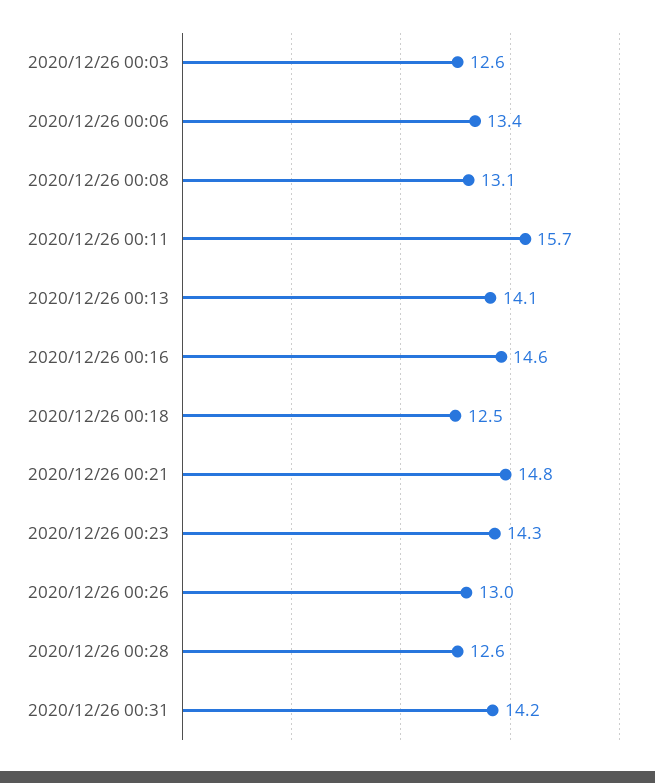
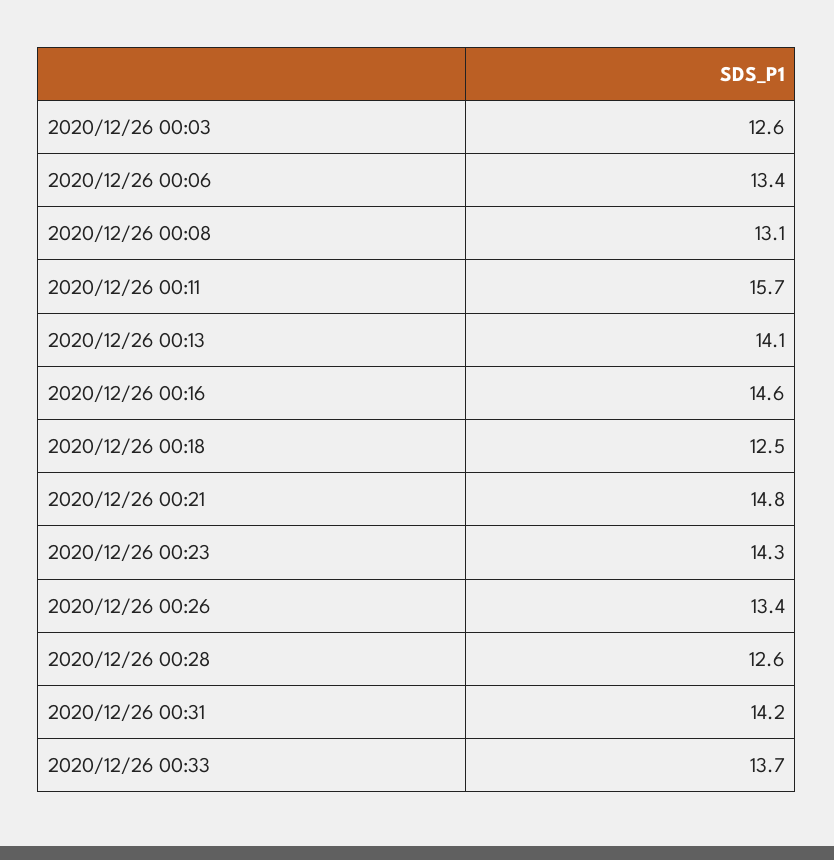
2020/12/26 00:26: 13 -> 13.4
2020/12/26 00:33: none -> 13.7

